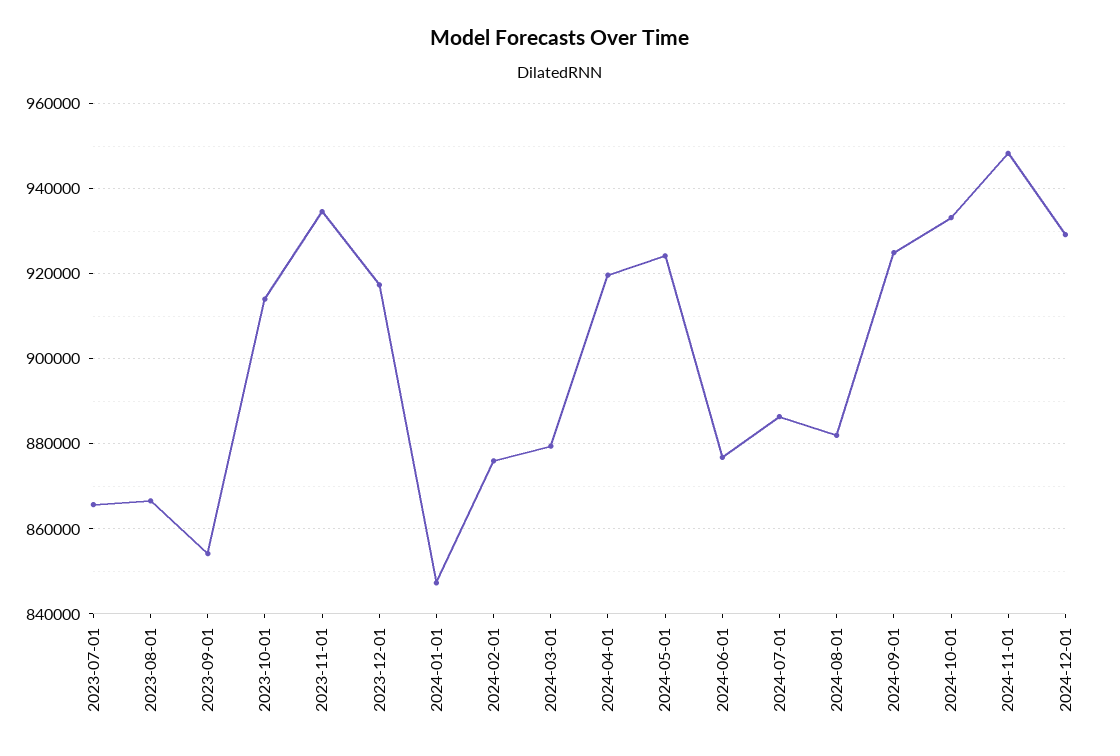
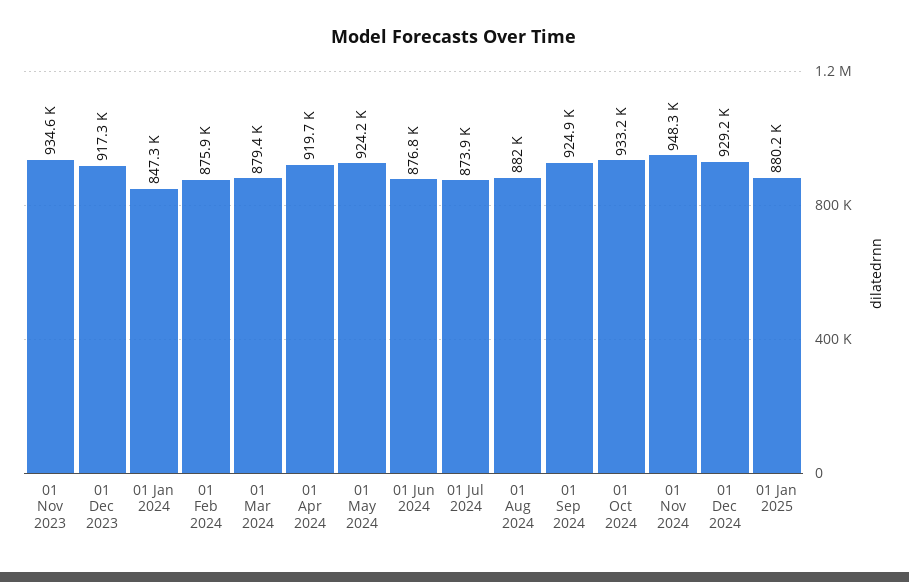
2023-07-01: 866000 -> none
2023-08-01: 866000 -> none
2023-09-01: 854000 -> none
2023-10-01: 914000 -> none
2024-07-01: 886000 -> 873900
01 Jan 2025: none -> 880200

